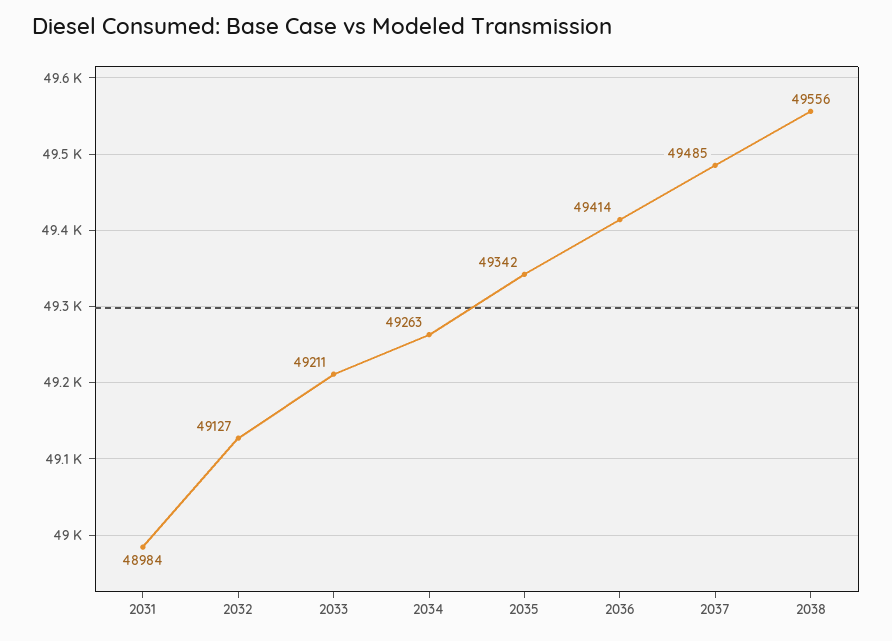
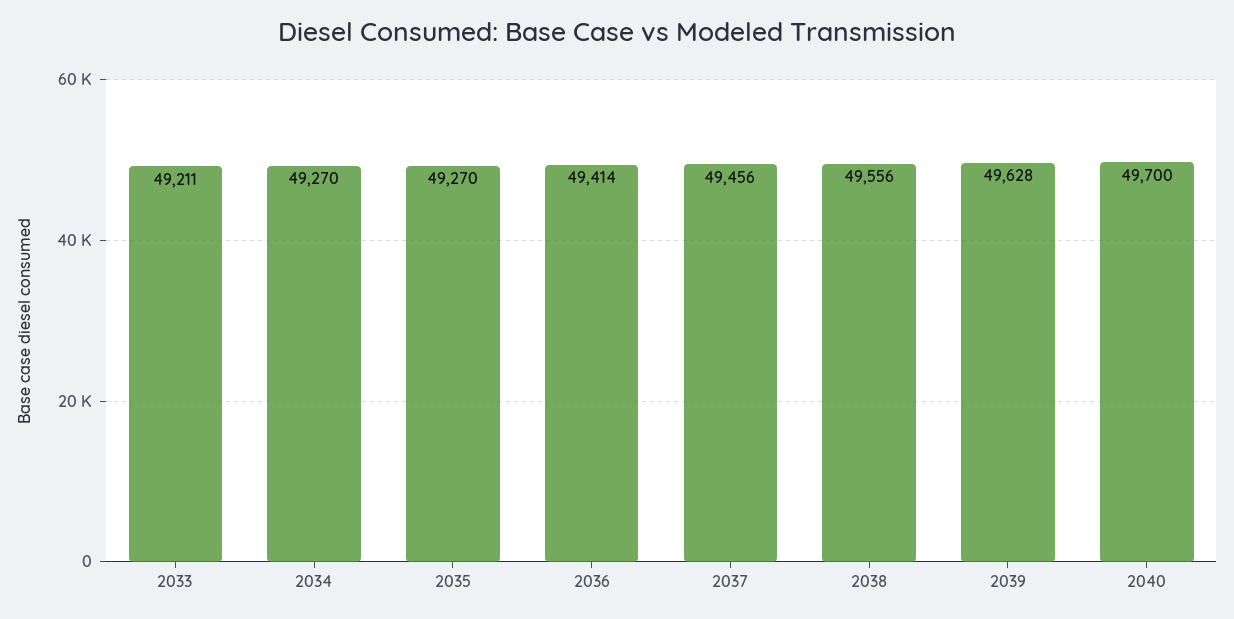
2031: 48984 -> none
2032: 49127 -> none
2034: 49263 -> 49270
2035: 49342 -> 49270
2037: 49485 -> 49456
2039: none -> 49628
2040: none -> 49700

